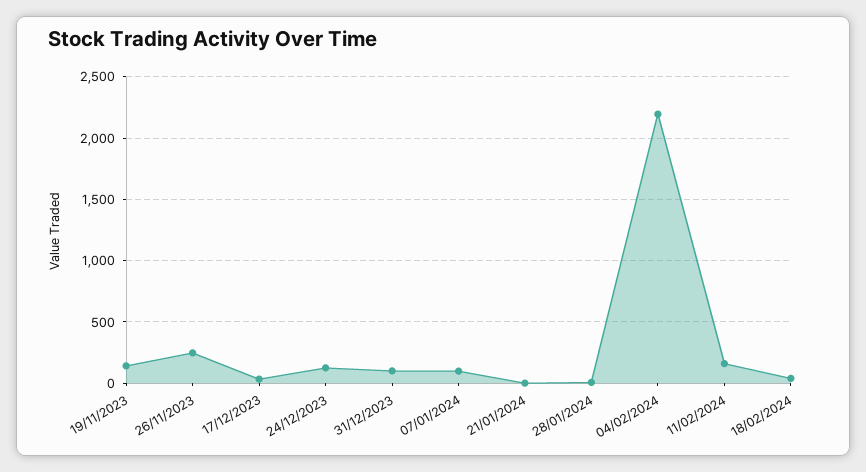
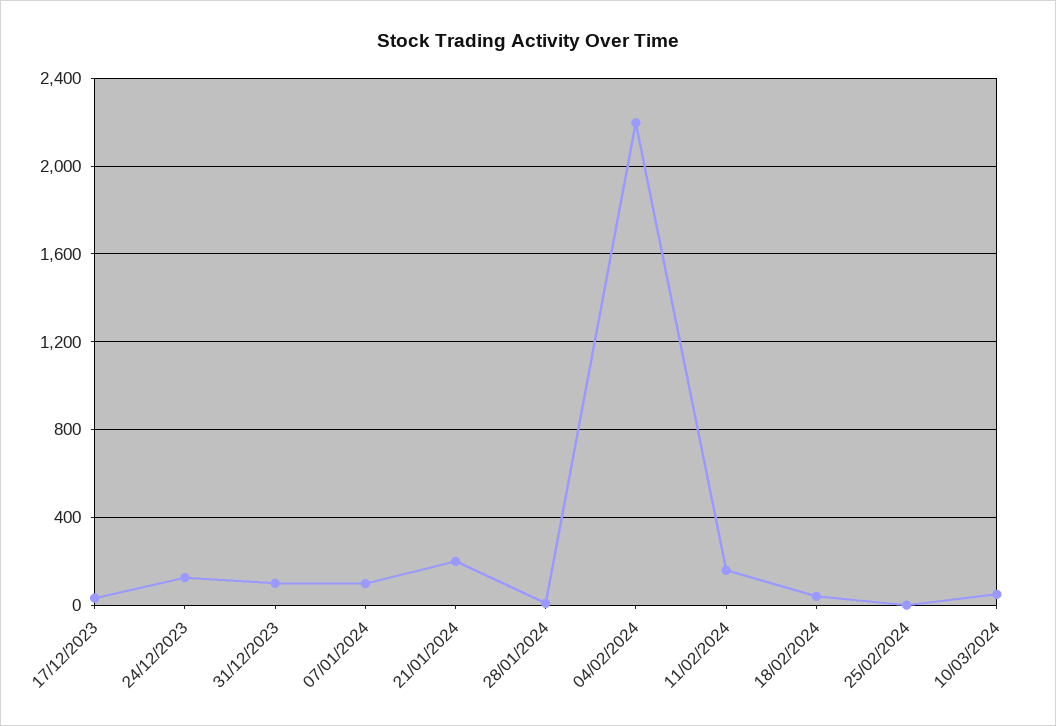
19/11/2023: 150 -> none
26/11/2023: 250 -> none
21/01/2024: 0 -> 200
25/02/2024: none -> 0
10/03/2024: none -> 50

